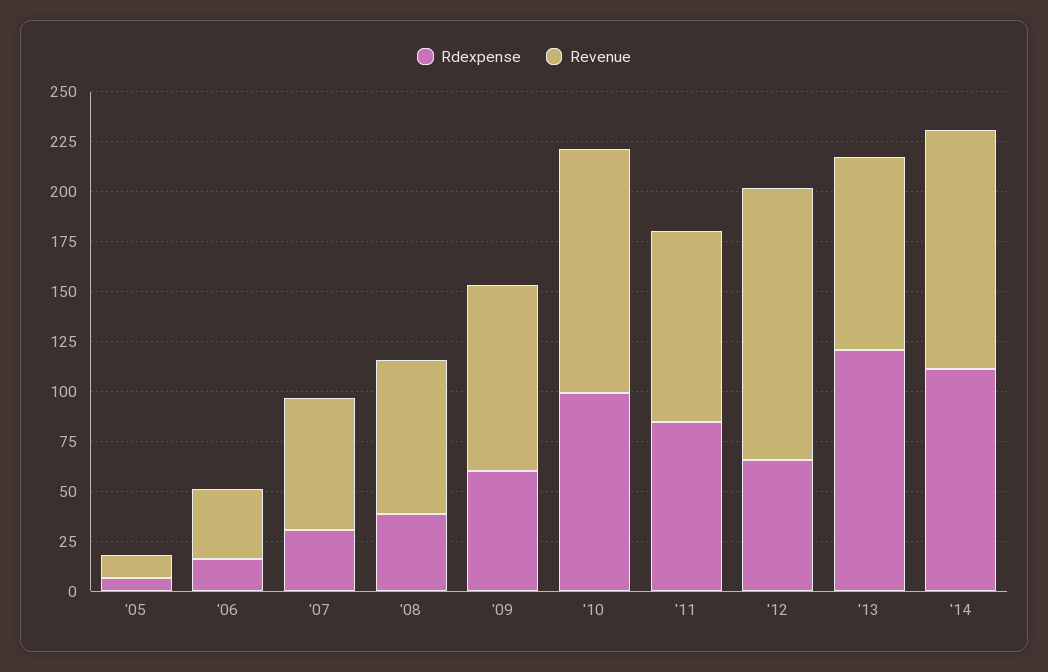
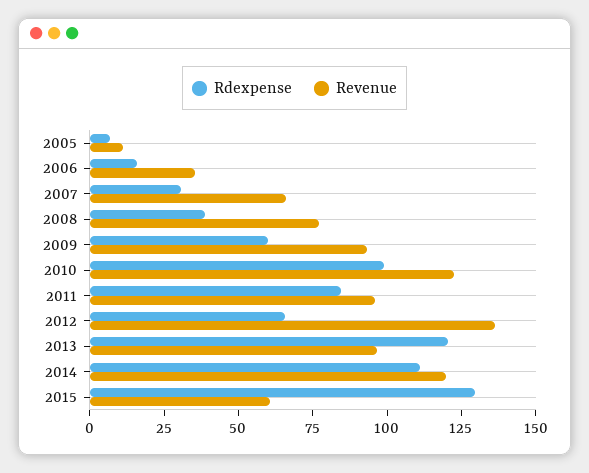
Rdexpense, 2015: none -> 130
Revenue, 2015: none -> 60

